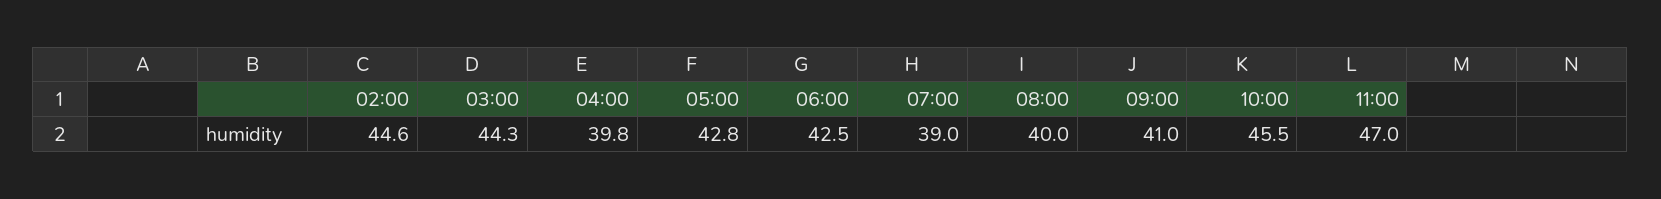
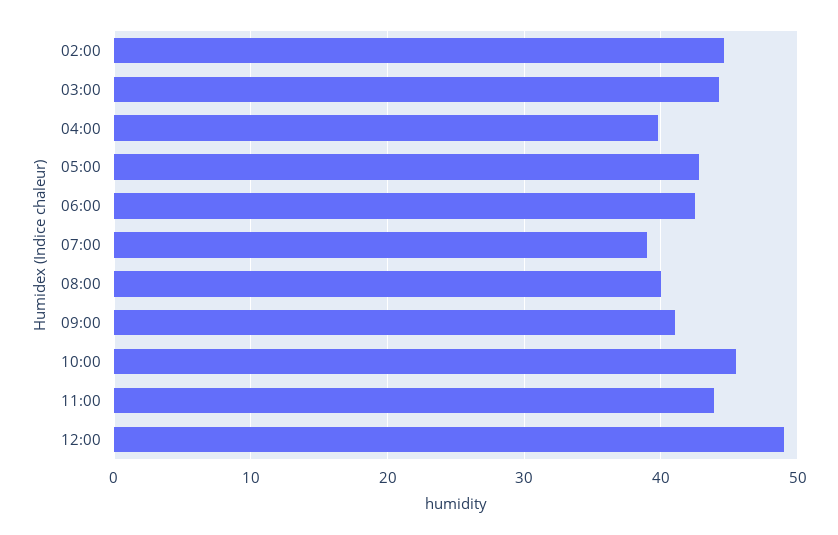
11:00: 47 -> 44
12:00: none -> 49

